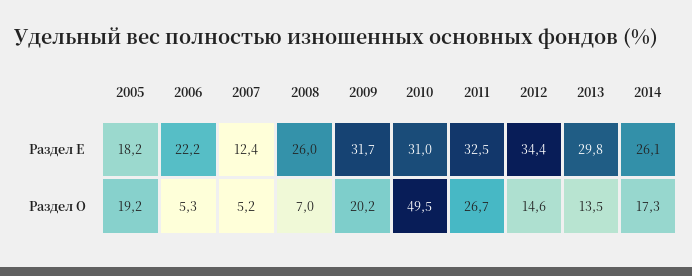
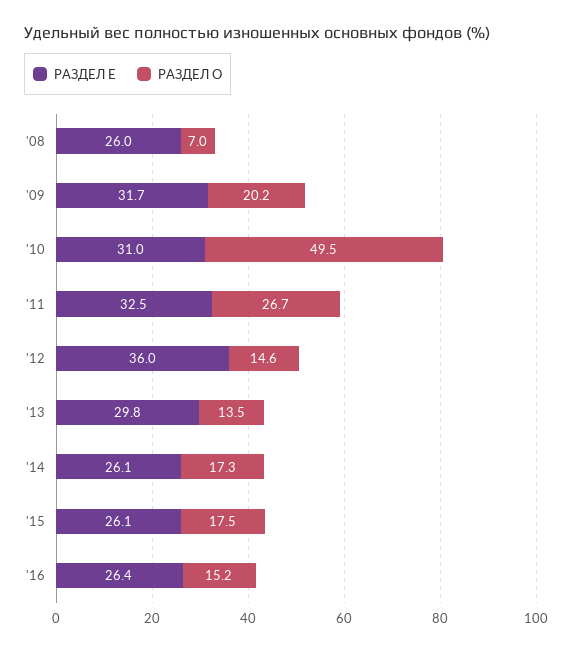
Раздел Е, 2005: 18.2 -> none
Раздел Е, 2006: 22.2 -> none
Раздел Е, 2007: 12.4 -> none
Раздел Е, 2012: 34.4 -> 36
Раздел O, 2005: 19.2 -> none
Раздел O, 2006: 5.3 -> none
Раздел O, 2007: 5.2 -> none
Раздел Е, '15: none -> 26.1
Раздел O, '15: none -> 17.5
Раздел Е, '16: none -> 26.4
Раздел O, '16: none -> 15.2

